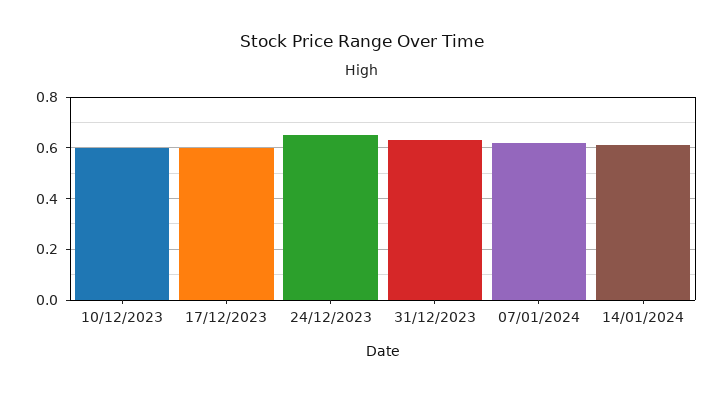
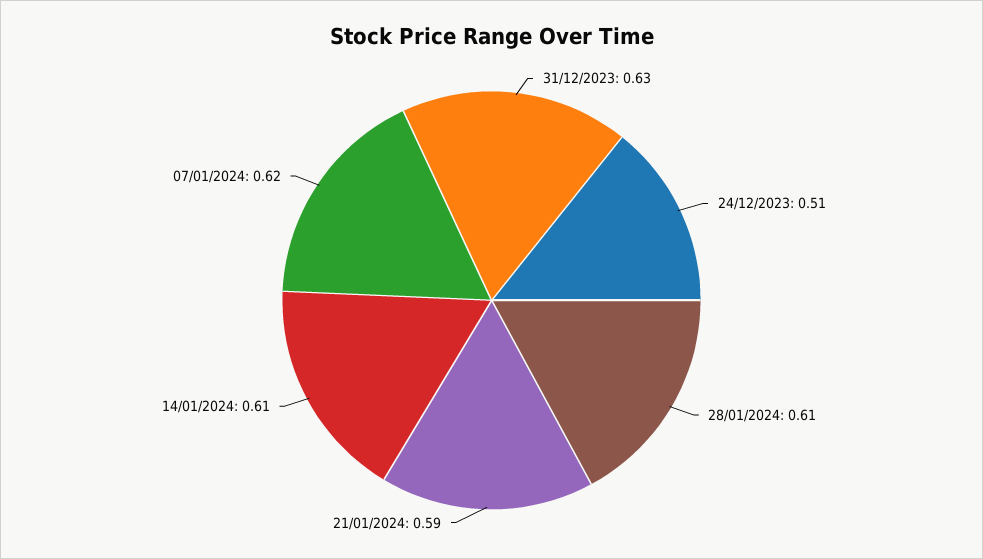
10/12/2023: 0.6 -> none
17/12/2023: 0.6 -> none
24/12/2023: 0.65 -> 0.51
28/01/2024: none -> 0.61
21/01/2024: none -> 0.59

